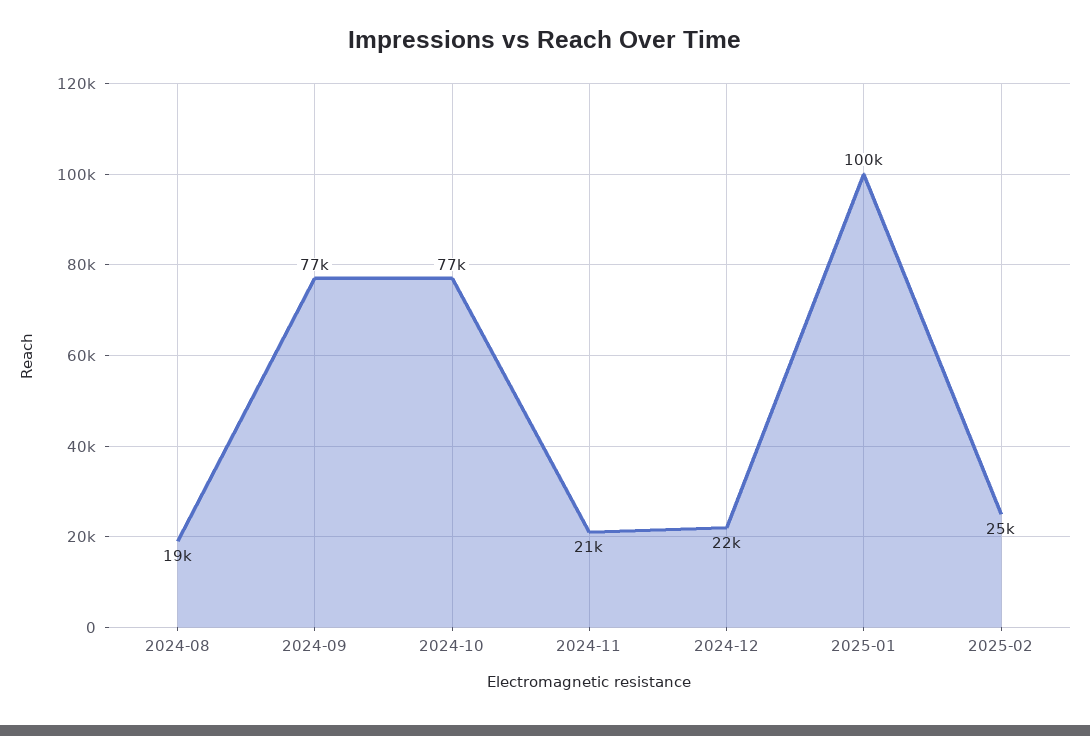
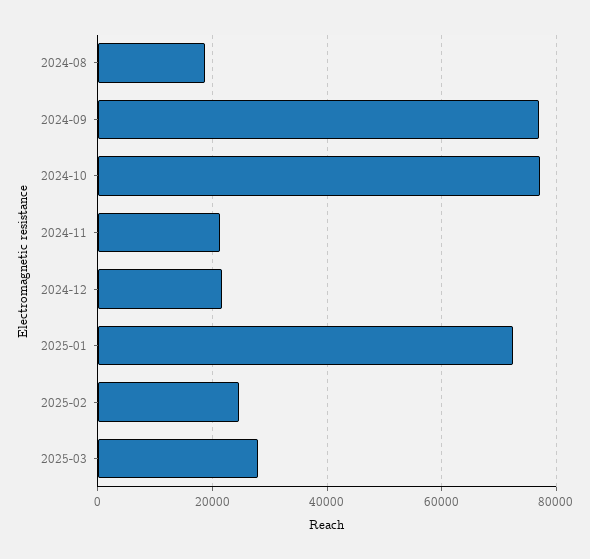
2025-01: 100000 -> 72000
2025-03: none -> 28000

